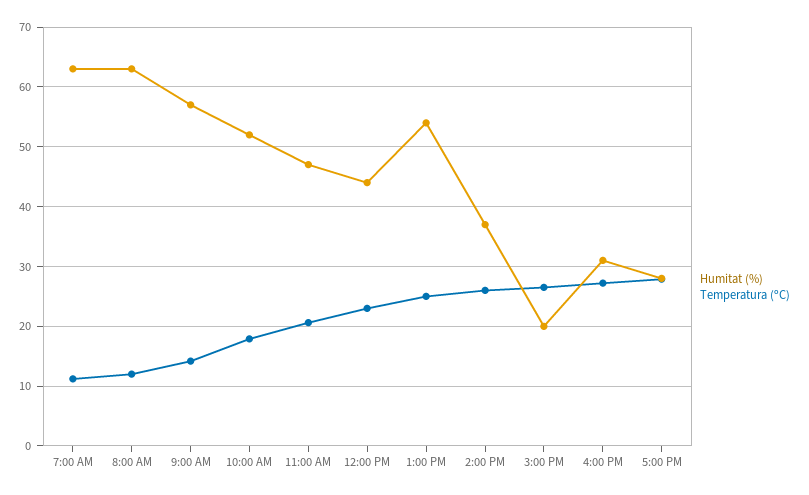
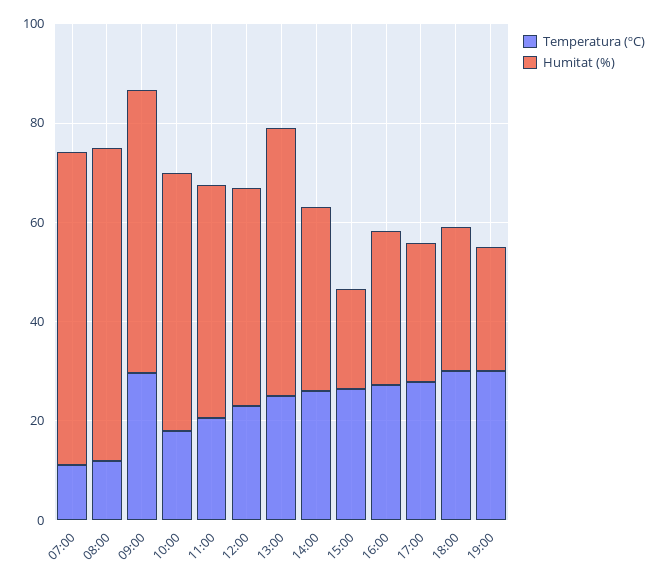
Temperatura (ºC), 9:00 AM: 14 -> 30
Temperatura (ºC), 18:00: none -> 30
Humitat (%), 18:00: none -> 30
Temperatura (ºC), 19:00: none -> 30
Humitat (%), 19:00: none -> 25

